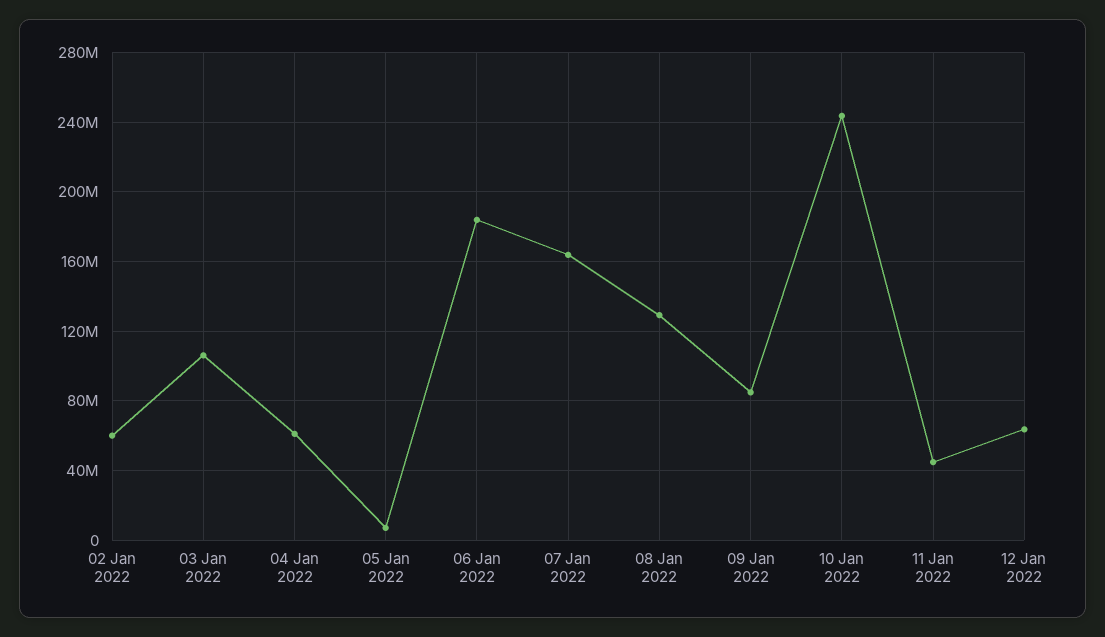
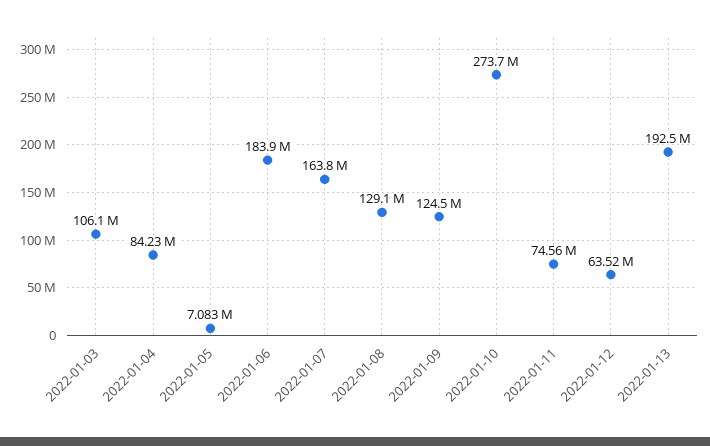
02 Jan 2022: 60000000 -> none
04 Jan 2022: 60000000 -> 84230000
09 Jan 2022: 85000000 -> 124500000
10 Jan 2022: 245000000 -> 273700000
11 Jan 2022: 45000000 -> 74560000
2022-01-13: none -> 192500000

